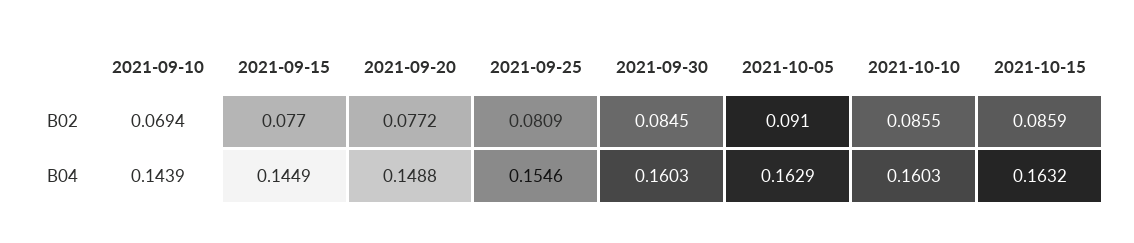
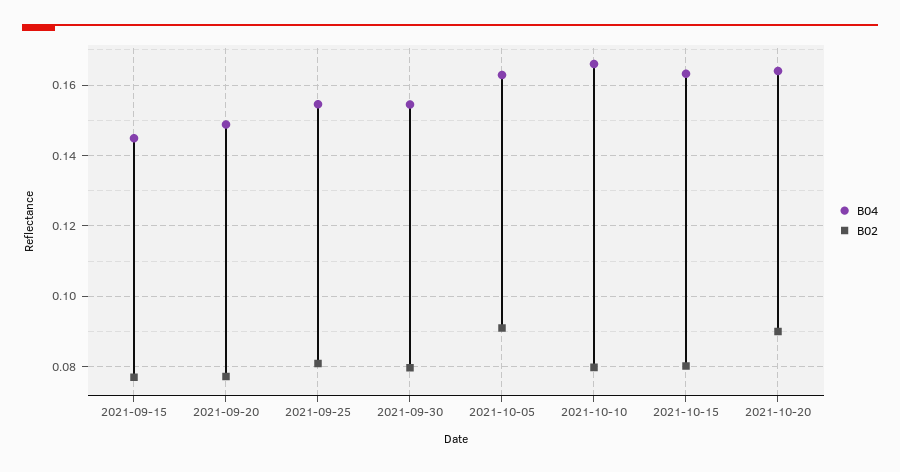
B02, 2021-09-10: 0.0694 -> none
B02, 2021-09-30: 0.0845 -> 0.08
B02, 2021-10-10: 0.0855 -> 0.08
B02, 2021-10-15: 0.0859 -> 0.08
B04, 2021-09-10: 0.1439 -> none
B04, 2021-09-30: 0.1603 -> 0.154
B04, 2021-10-10: 0.1603 -> 0.166
B04, 2021-10-20: none -> 0.164
B02, 2021-10-20: none -> 0.09

